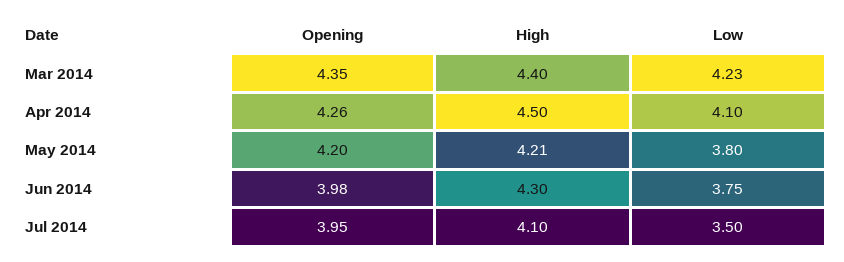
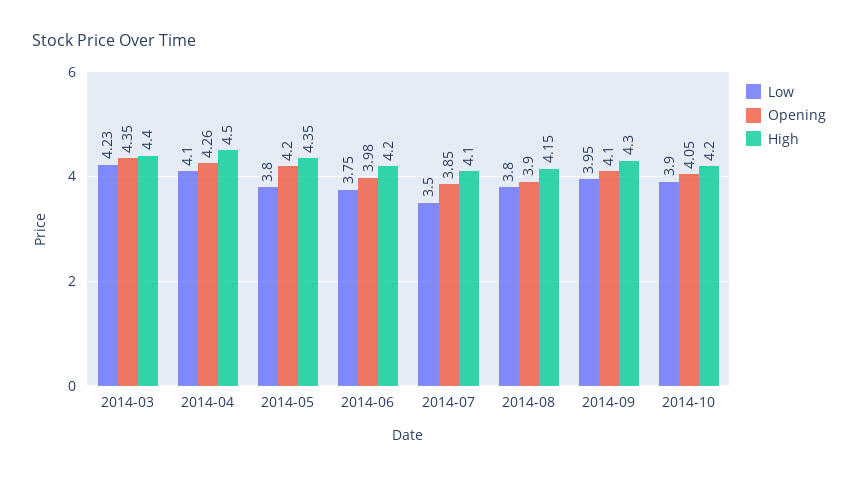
High, May 2014: 4.21 -> 4.35
High, Jun 2014: 4.3 -> 4.2
Opening, Jul 2014: 3.95 -> 3.85
Low, 2014-08: none -> 3.8
Opening, 2014-08: none -> 3.9
High, 2014-08: none -> 4.15
Low, 2014-09: none -> 3.95
Opening, 2014-09: none -> 4.1
High, 2014-09: none -> 4.3
Low, 2014-10: none -> 3.9
Opening, 2014-10: none -> 4.05
High, 2014-10: none -> 4.2

